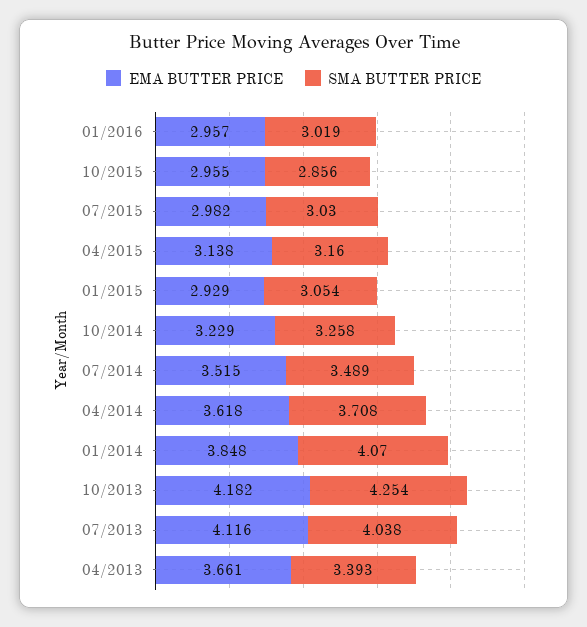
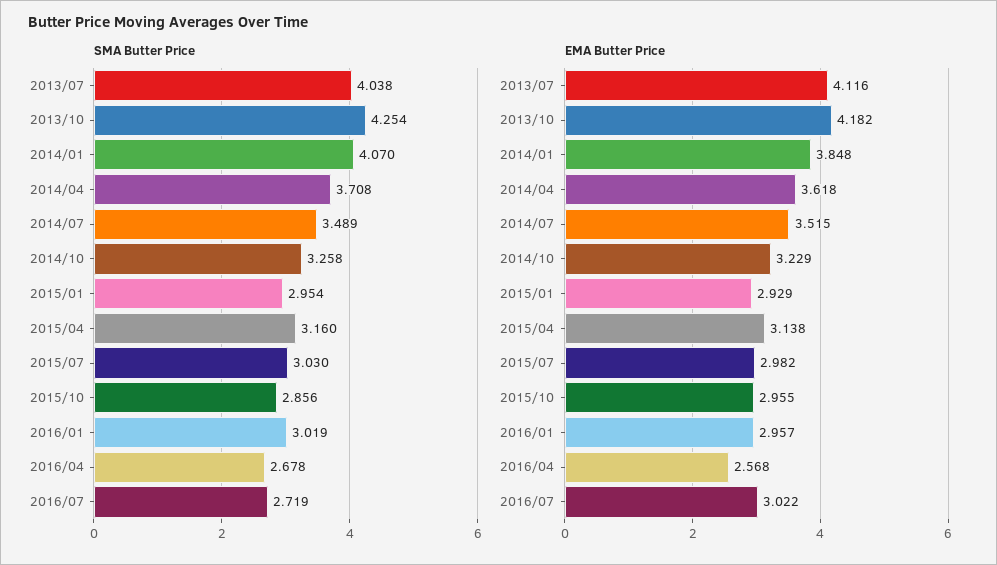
SMA BUTTER PRICE, 01/2015: 3.054 -> 2.954
EMA BUTTER PRICE, 04/2013: 3.661 -> none
SMA BUTTER PRICE, 04/2013: 3.393 -> none
SMA BUTTER PRICE, 2016/04: none -> 2.678
SMA BUTTER PRICE, 2016/07: none -> 2.719
EMA BUTTER PRICE, 2016/04: none -> 2.568
EMA BUTTER PRICE, 2016/07: none -> 3.022

